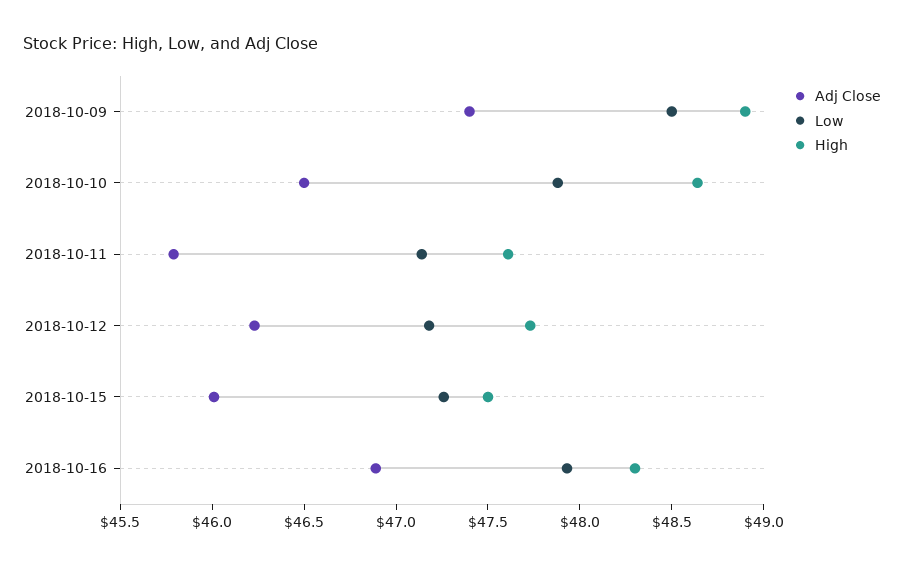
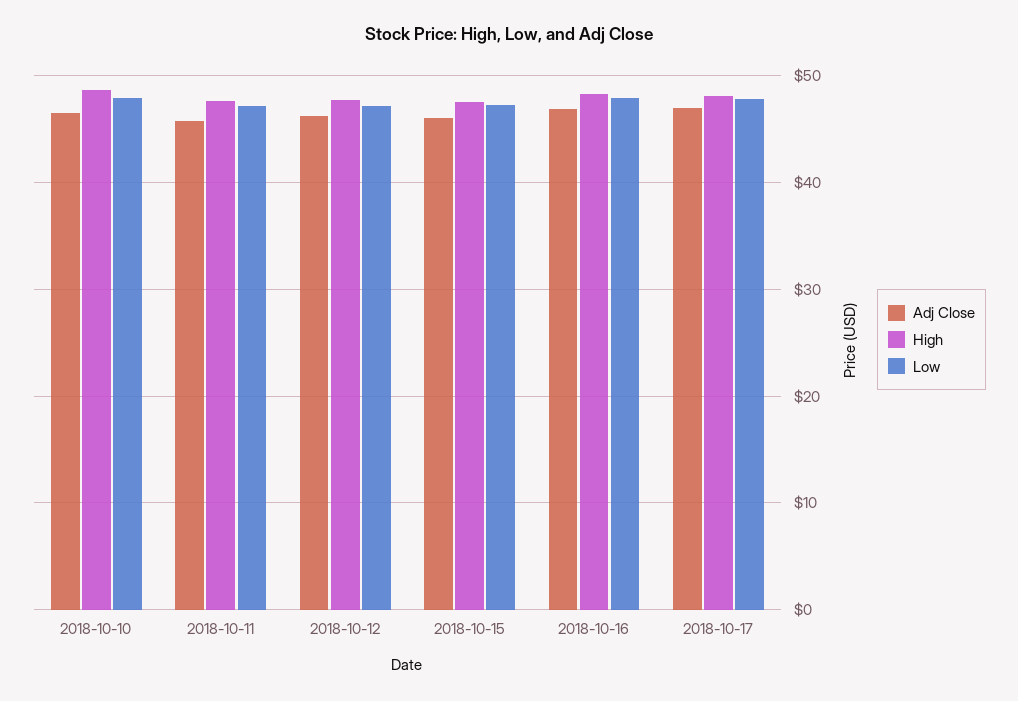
Adj Close, 2018-10-09: 47.4 -> none
Low, 2018-10-09: 48.5 -> none
High, 2018-10-09: 48.9 -> none
Adj Close, 2018-10-17: none -> 47
High, 2018-10-17: none -> 48
Low, 2018-10-17: none -> 48

